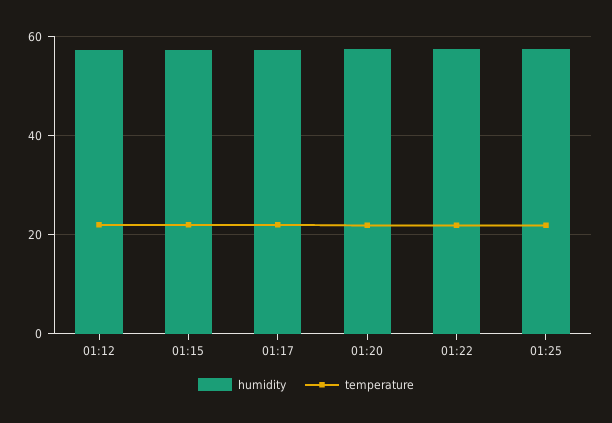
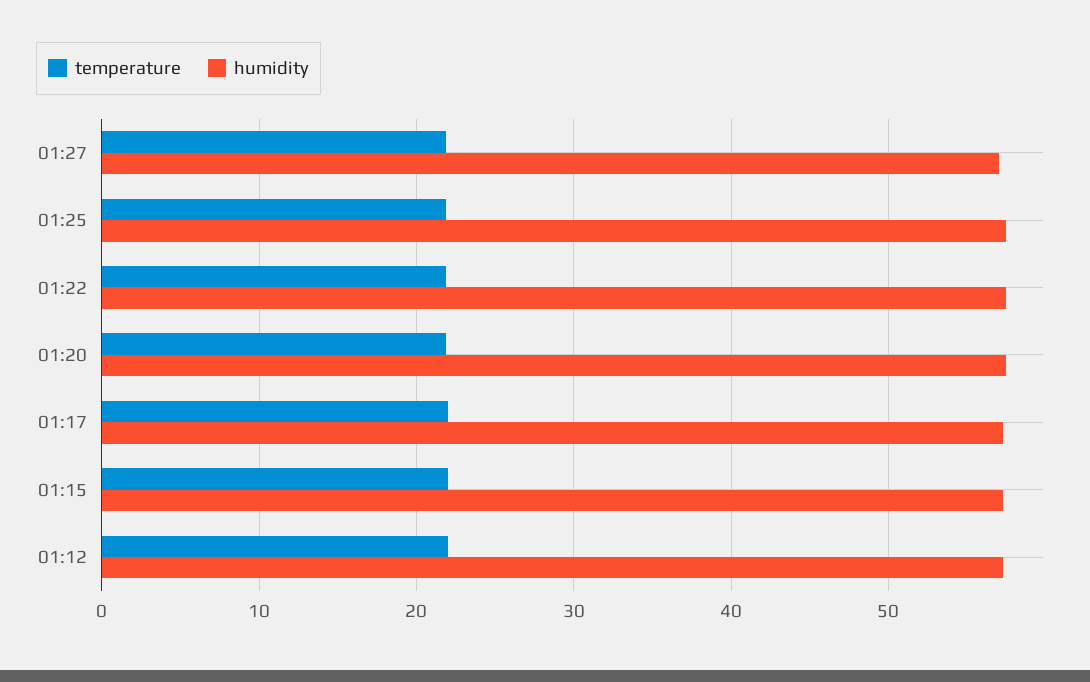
temperature, 01:27: none -> 22
humidity, 01:27: none -> 57

